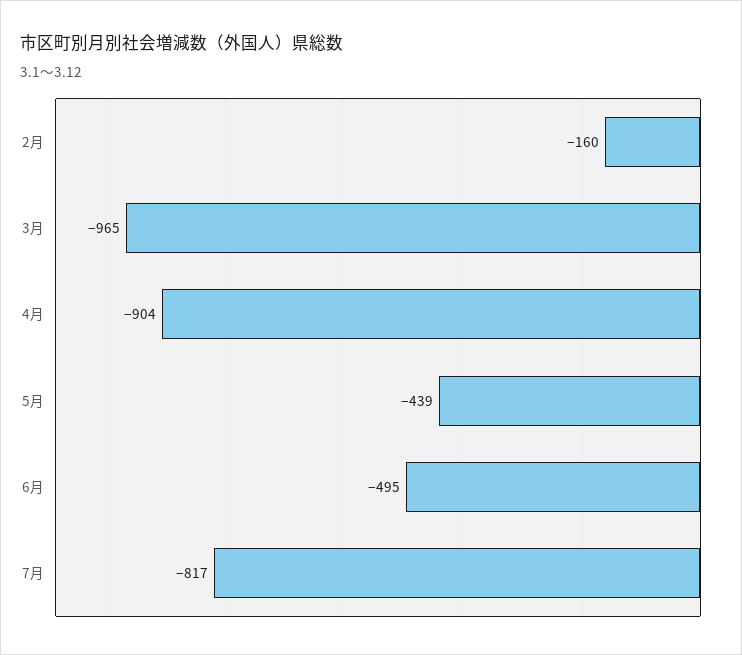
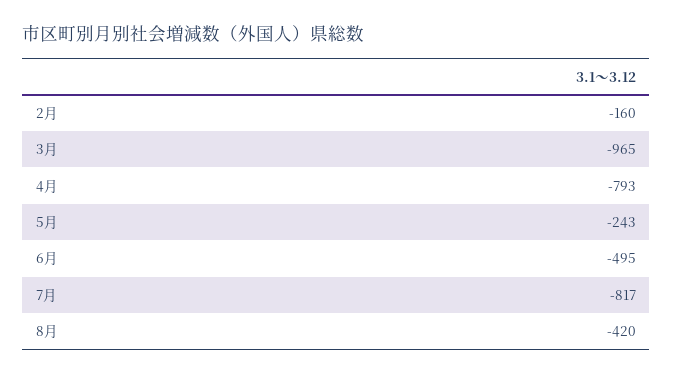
4月: -904 -> -793
5月: -439 -> -243
8月: none -> -420

